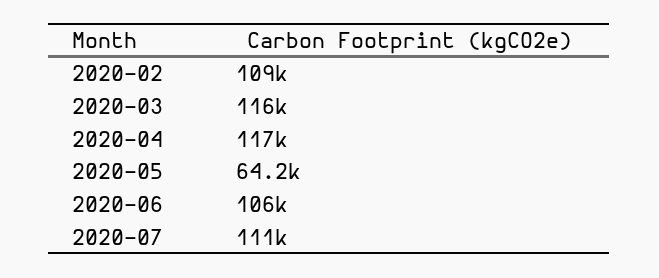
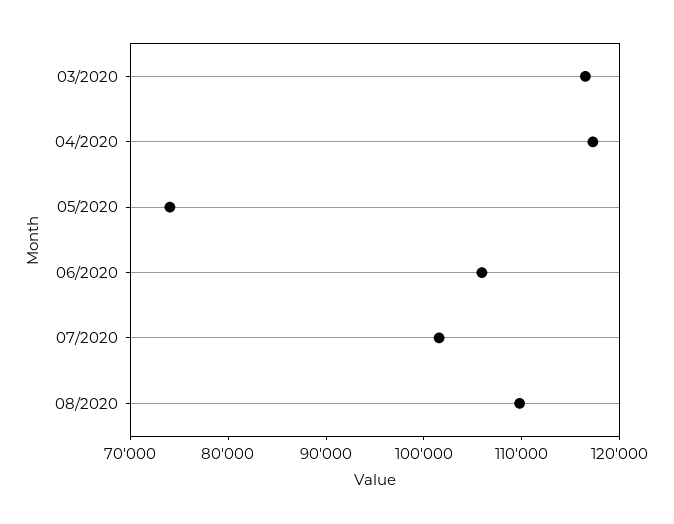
2020-02: 109000 -> none
2020-05: 64200 -> 74000
2020-07: 111000 -> 102000
08/2020: none -> 110000

